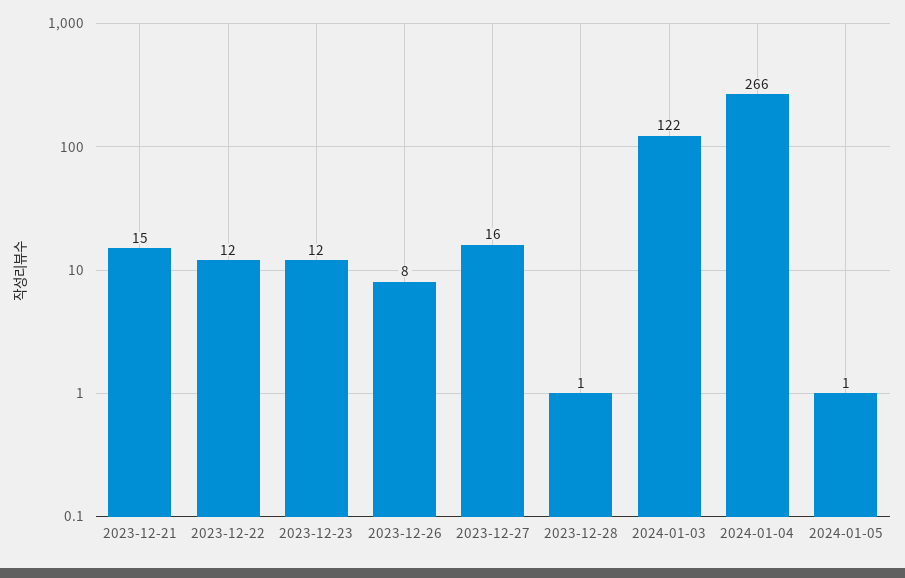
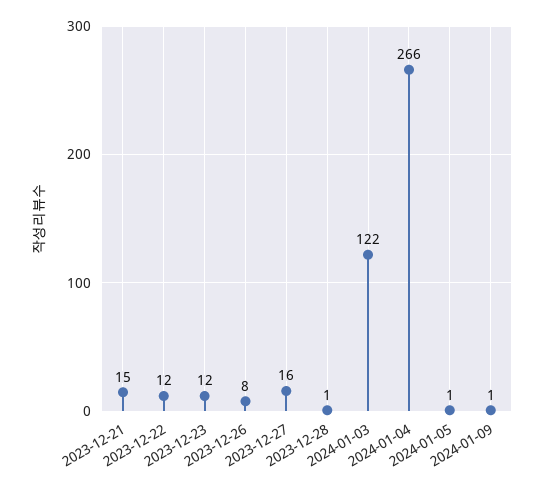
2024-01-09: none -> 1

